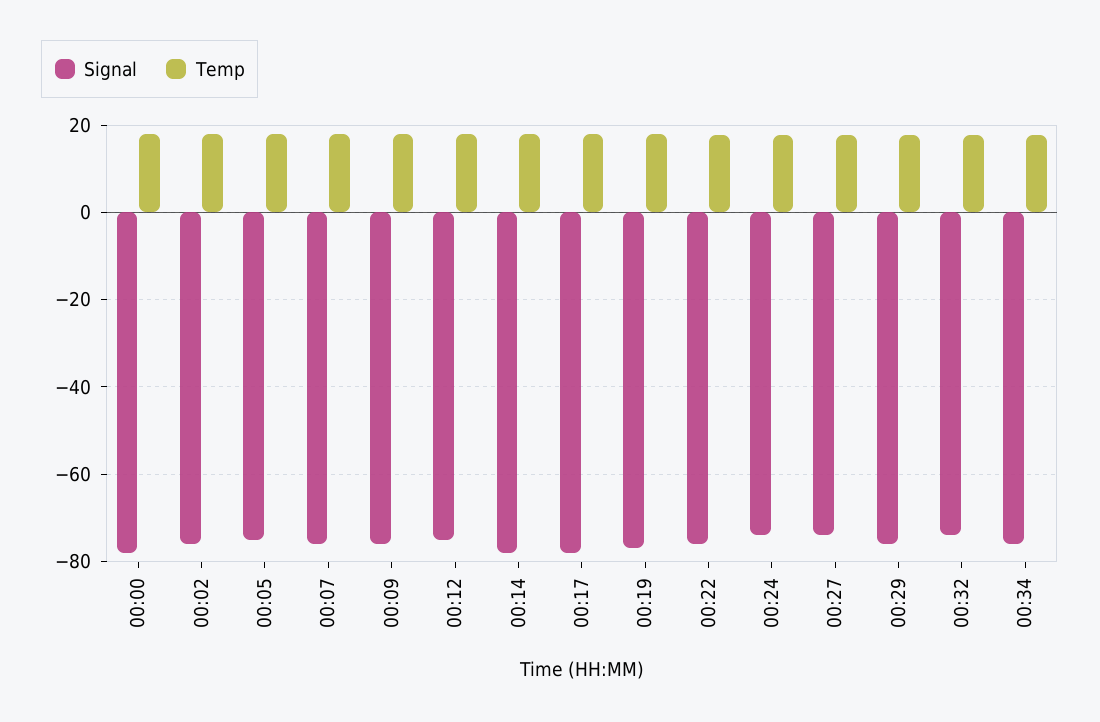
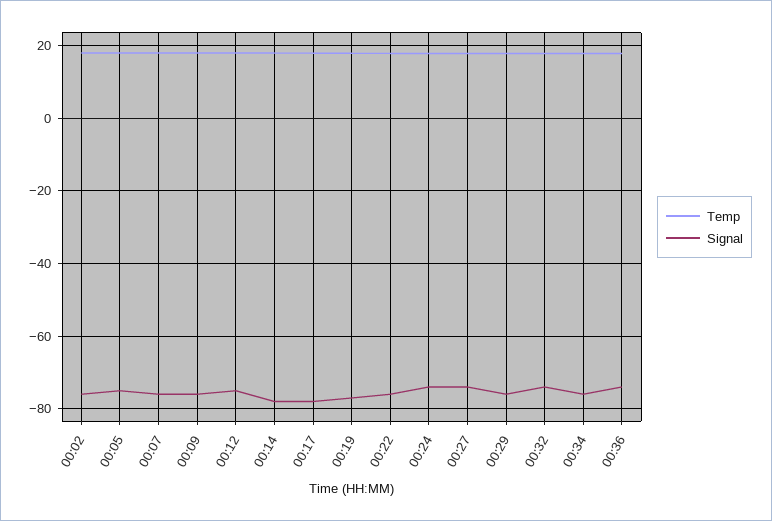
Signal, 00:00: -78 -> none
Temp, 00:00: 18 -> none
Temp, 00:36: none -> 18
Signal, 00:36: none -> -74

